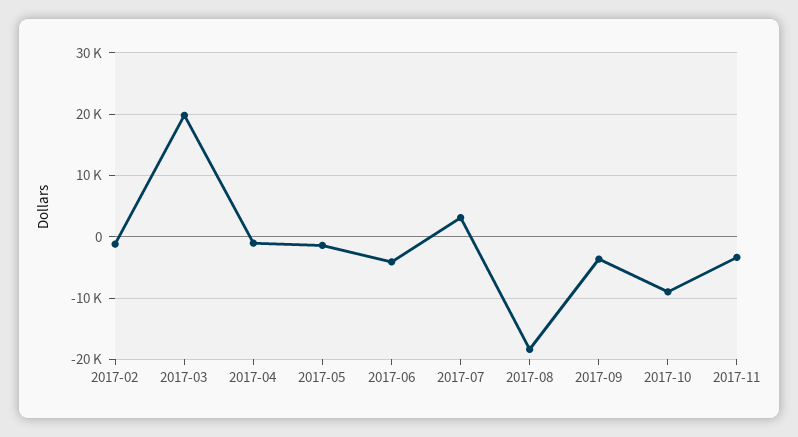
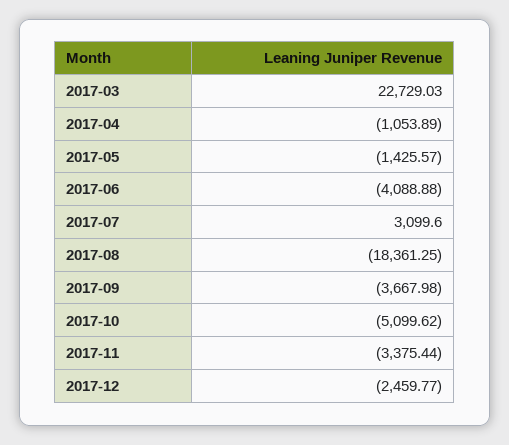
2017-02: -1000 -> none
2017-03: 20000 -> 22729.03
2017-10: -9000 -> -5099.62
2017-12: none -> -2459.77

